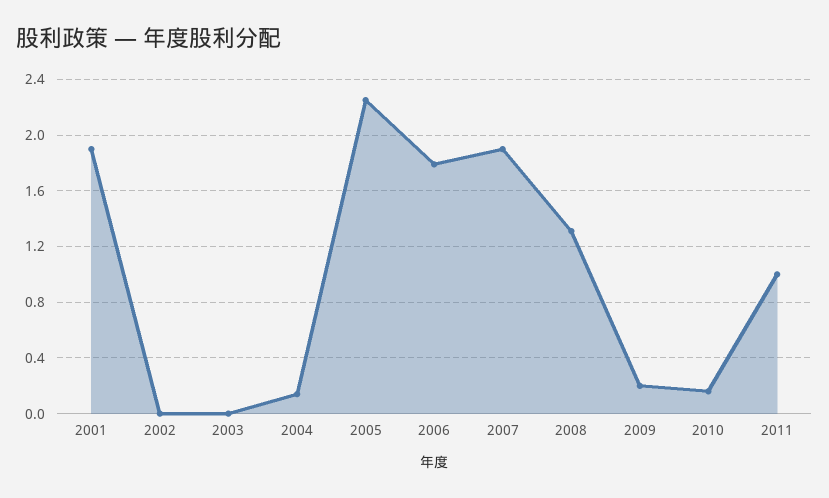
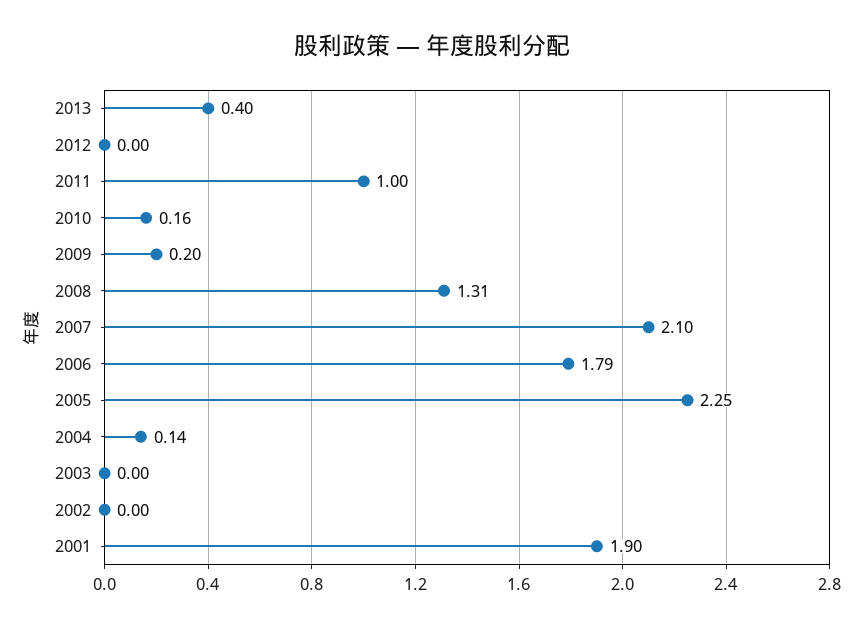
2007: 1.9 -> 2.1
2013: none -> 0.4
2012: none -> 0

